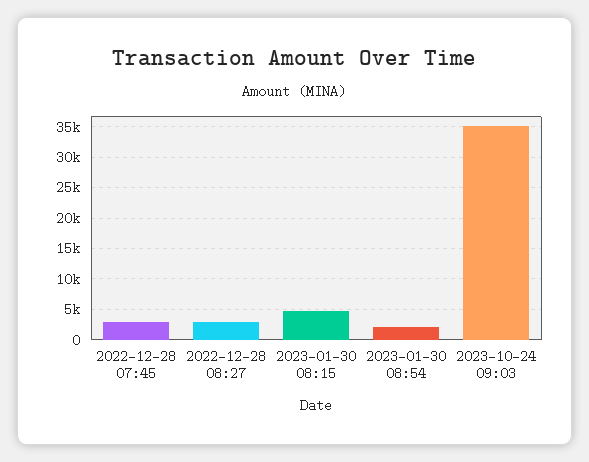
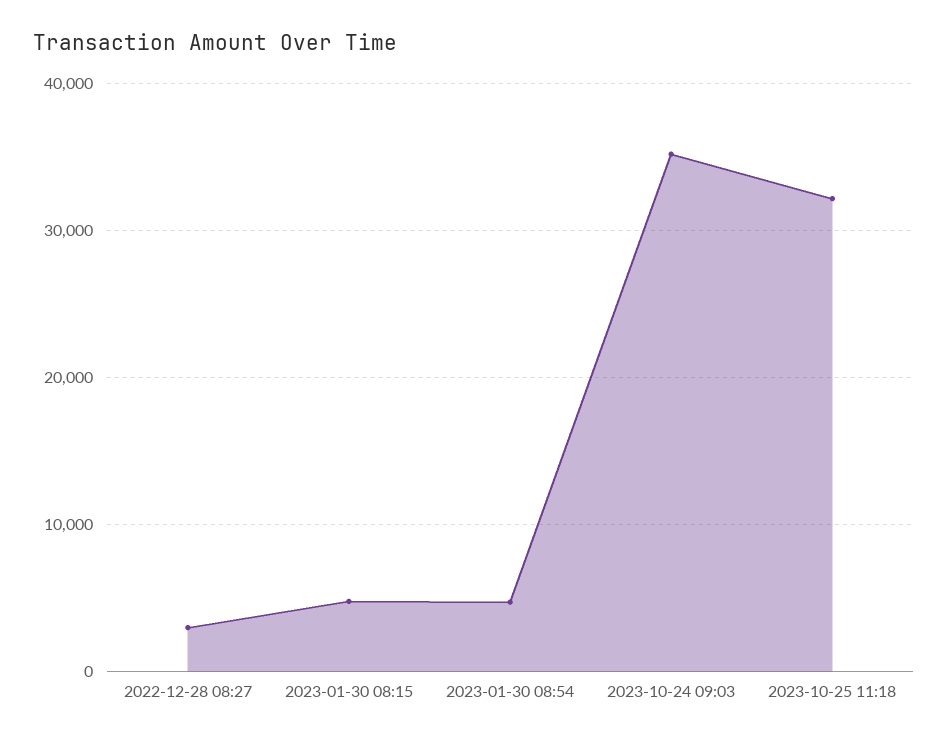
2022-12-28 07:45: 3000 -> none
2023-01-30 08:54: 2000 -> 5000
2023-10-25 11:18: none -> 32000

